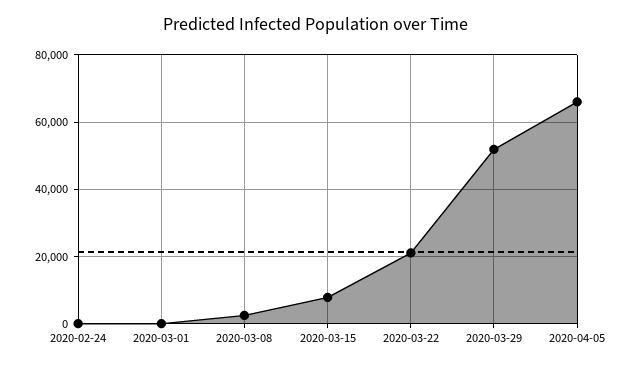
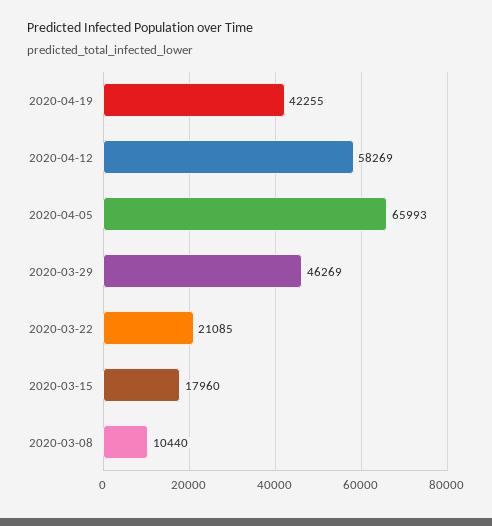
2020-02-24: 0 -> none
2020-03-01: 0 -> none
2020-03-08: 2000 -> 10440
2020-03-15: 8000 -> 17960
2020-03-29: 52000 -> 46269
2020-04-19: none -> 42255
2020-04-12: none -> 58269

